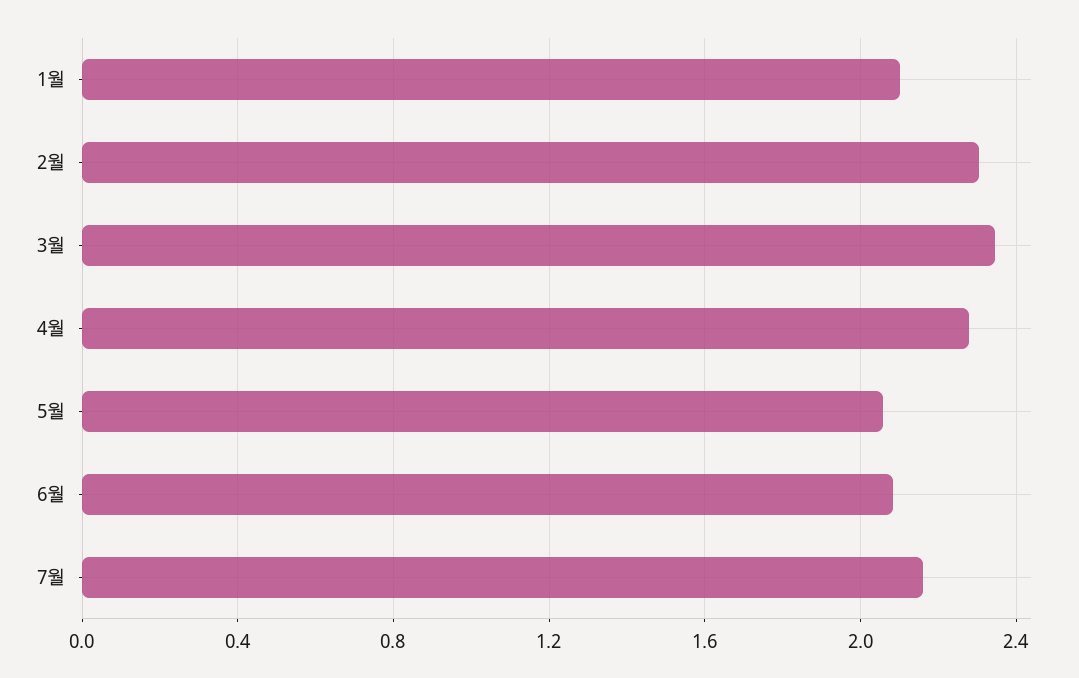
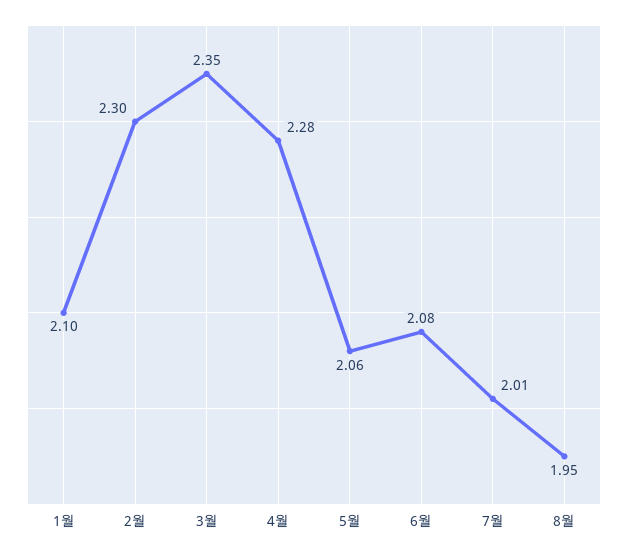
7월: 2.15 -> 2.01
8월: none -> 1.95

